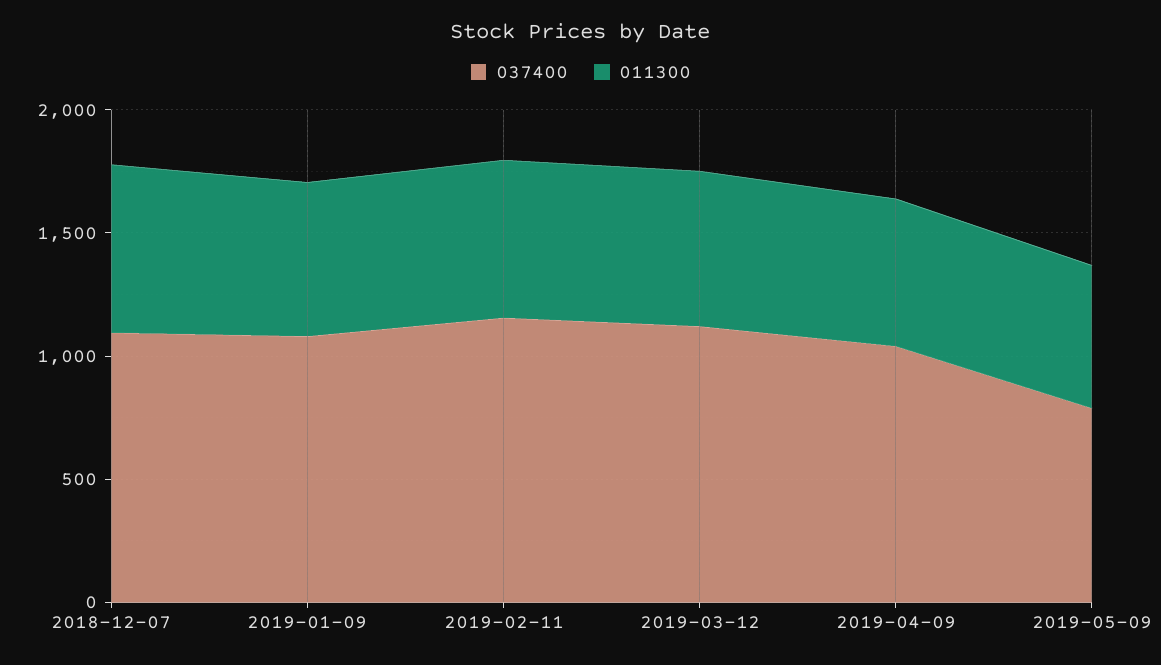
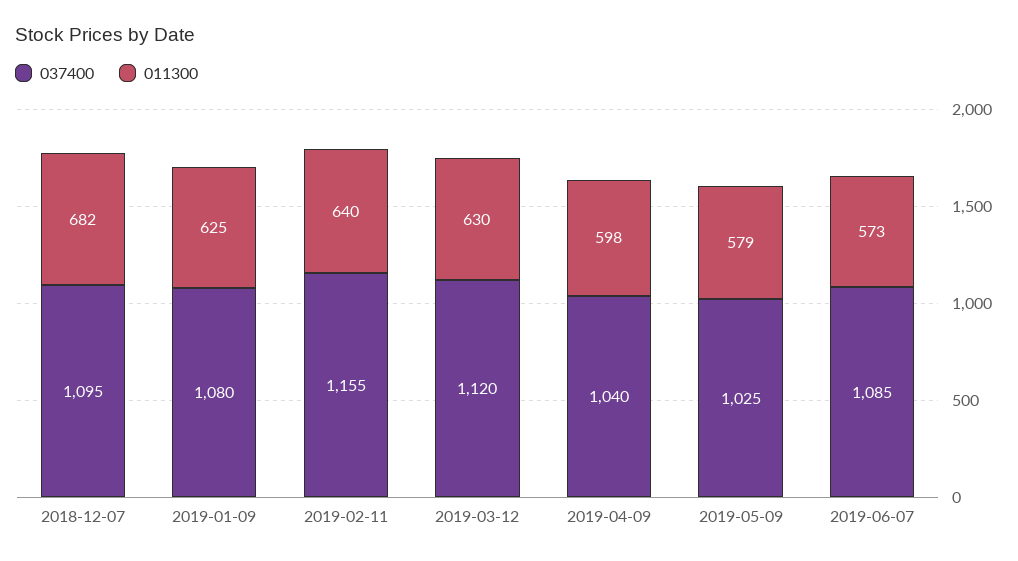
037400, 2019-05-09: 800 -> 1025
037400, 2019-06-07: none -> 1085
011300, 2019-06-07: none -> 573

